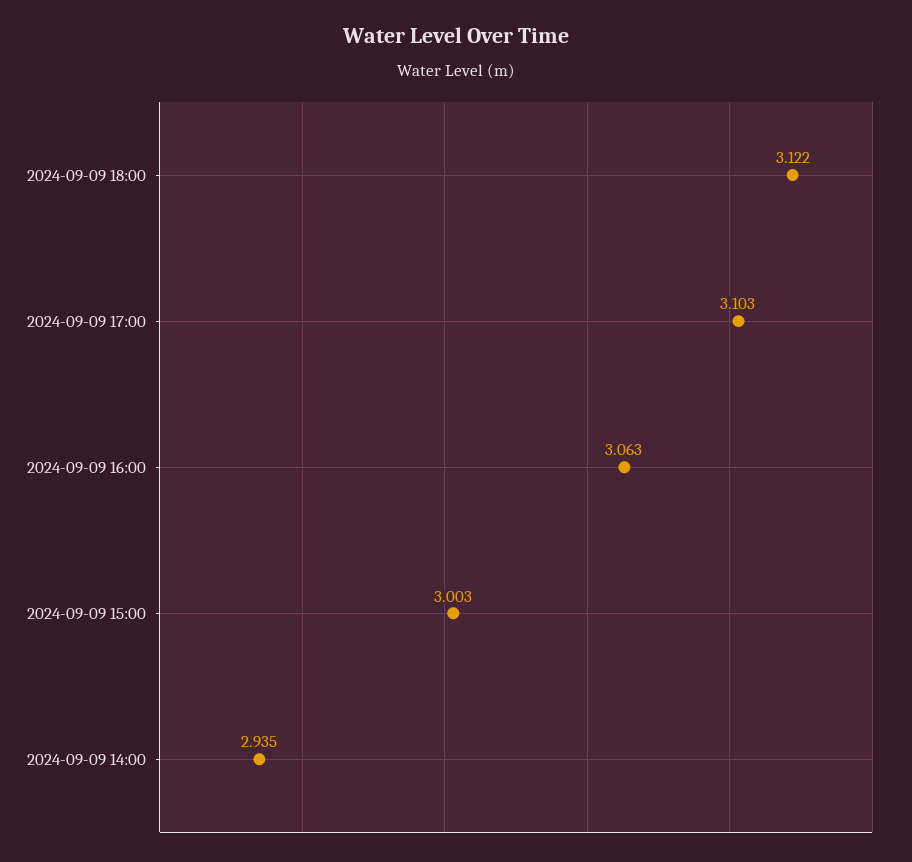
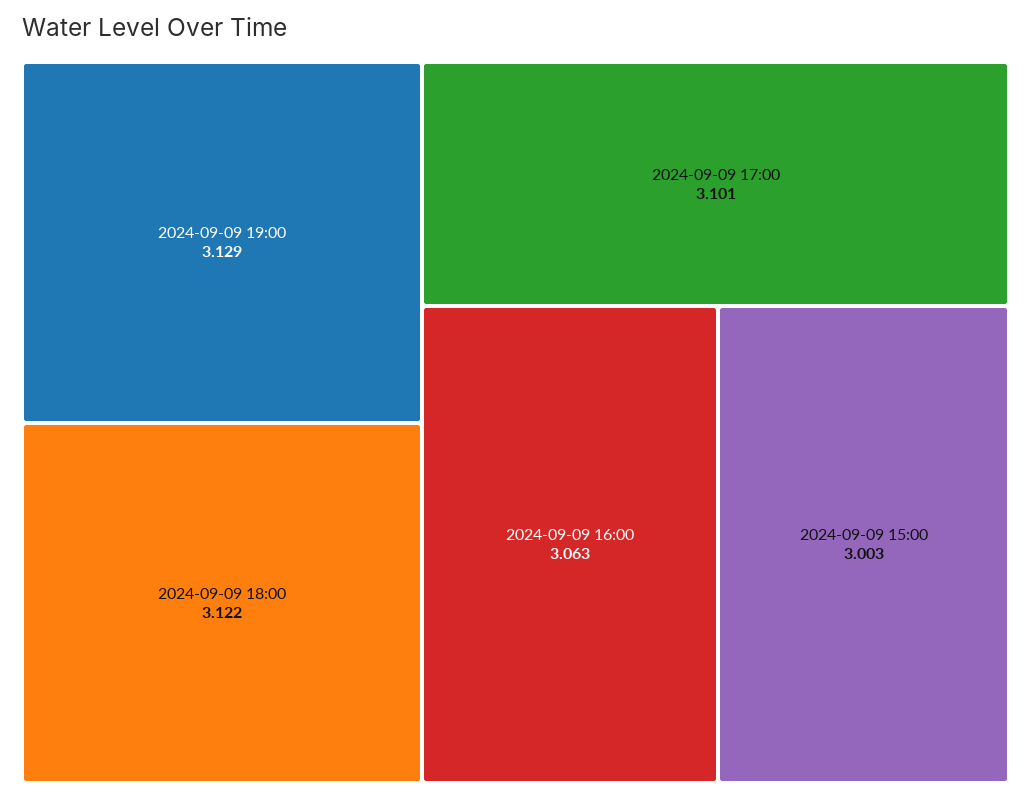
2024-09-09 17:00: 3.103 -> 3.101
2024-09-09 14:00: 2.935 -> none
2024-09-09 19:00: none -> 3.129

